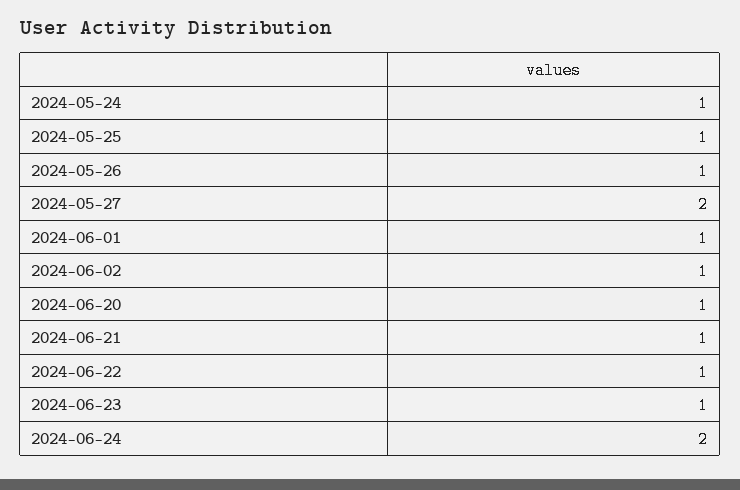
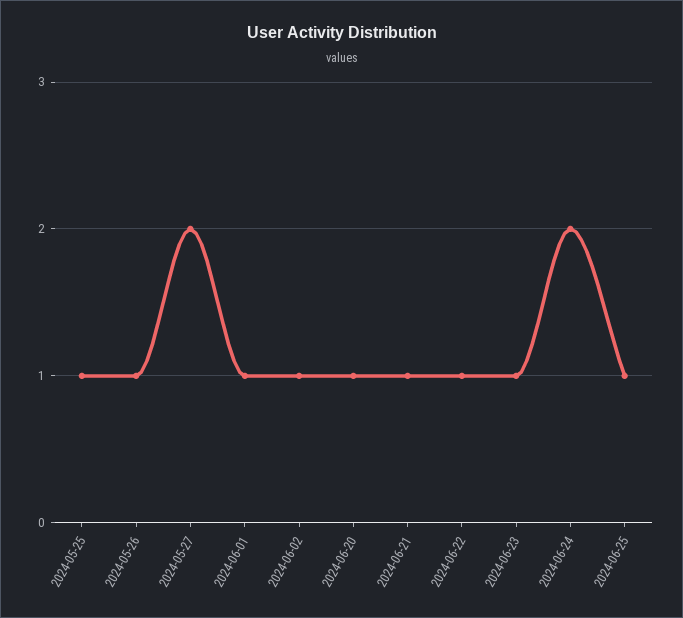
2024-05-24: 1 -> none
2024-06-25: none -> 1

